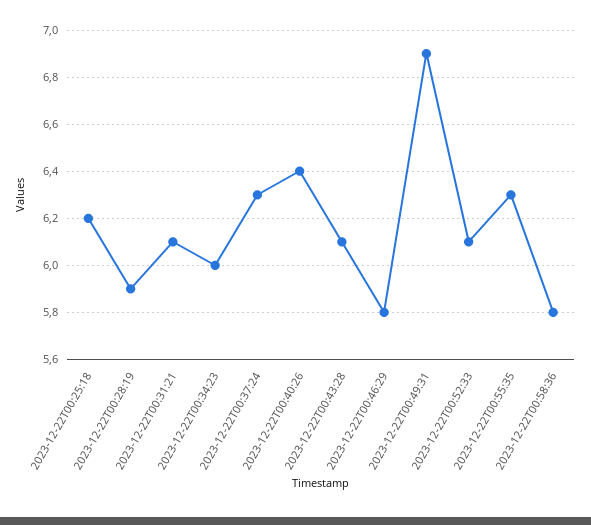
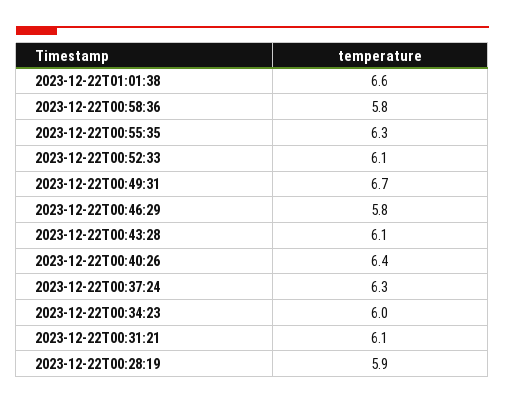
2023-12-22T00:25:18: 6.2 -> none
2023-12-22T00:49:31: 6.9 -> 6.7
2023-12-22T01:01:38: none -> 6.6

